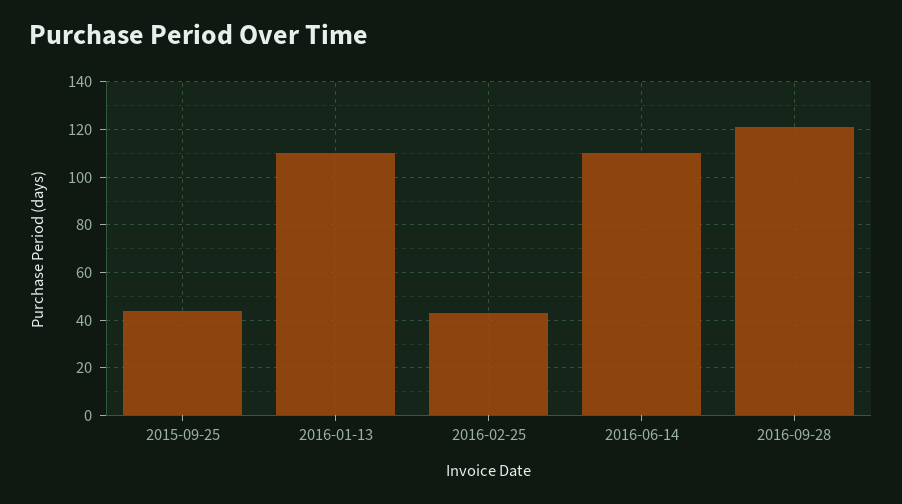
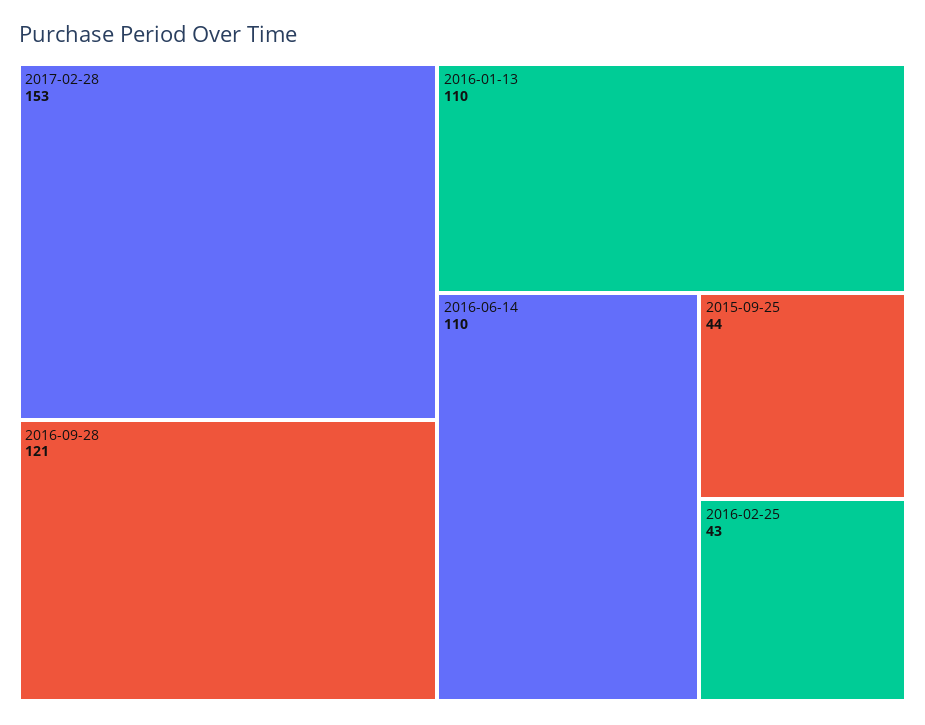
2017-02-28: none -> 153

